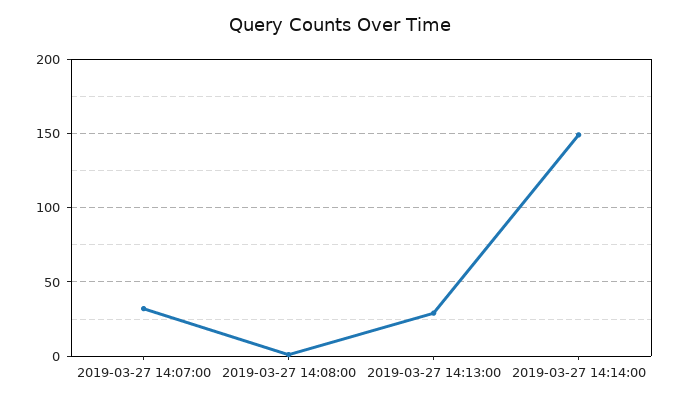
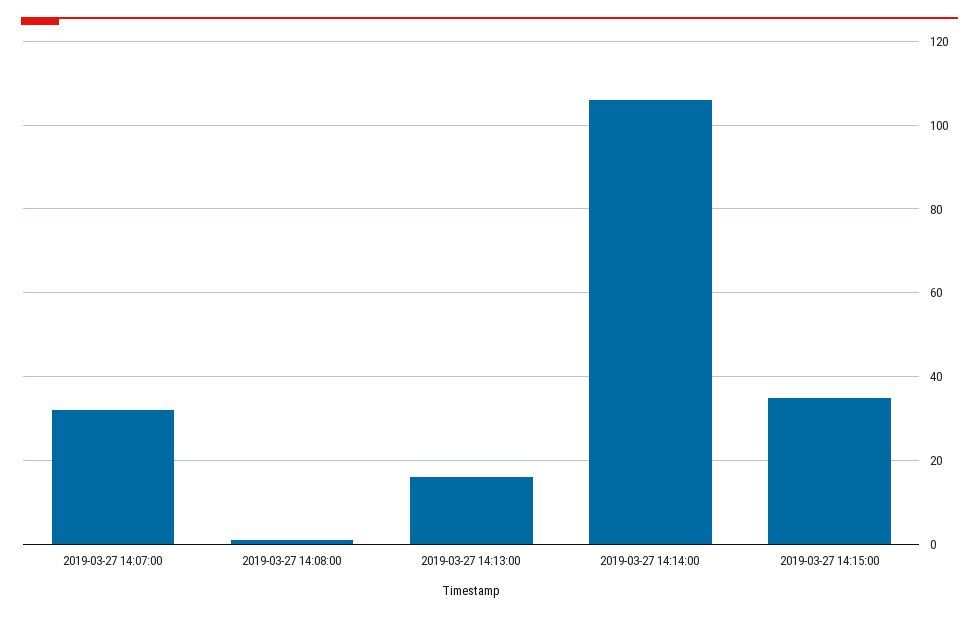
2019-03-27 14:13:00: 30 -> 15
2019-03-27 14:14:00: 150 -> 105
2019-03-27 14:15:00: none -> 35

